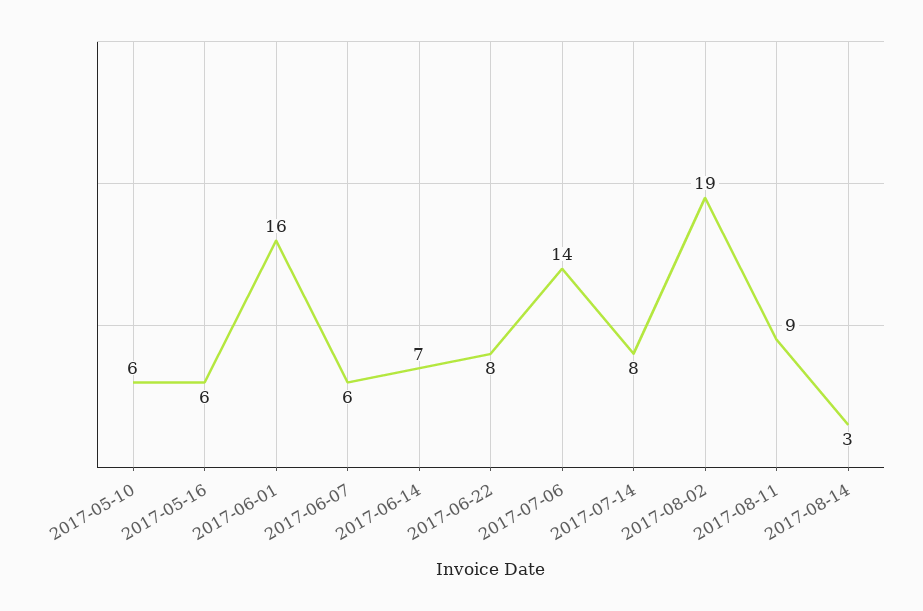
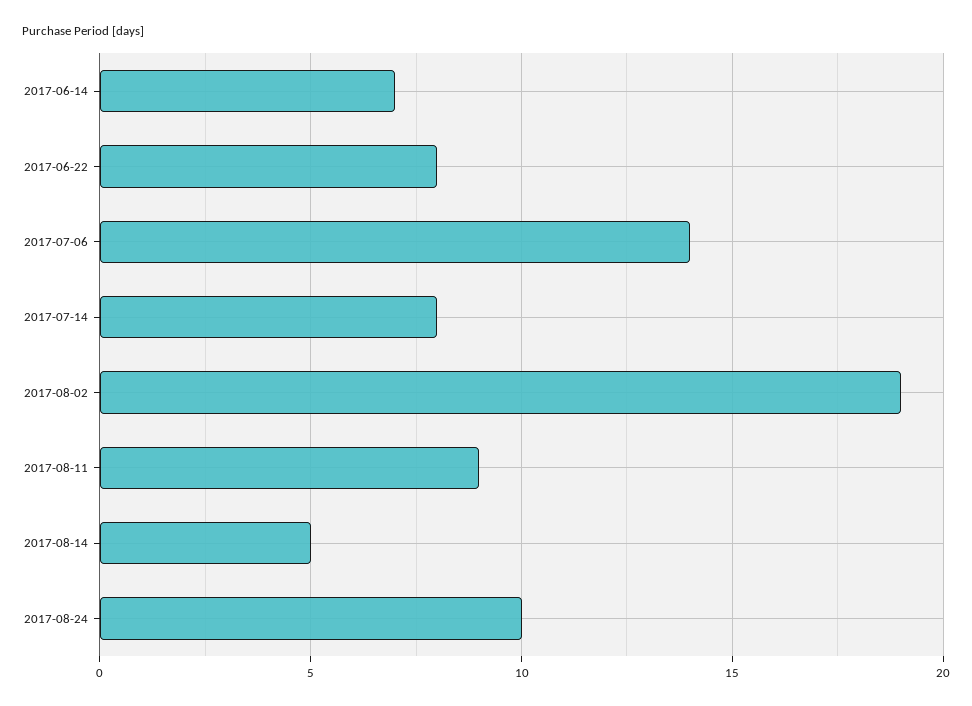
2017-05-10: 6 -> none
2017-05-16: 6 -> none
2017-06-01: 16 -> none
2017-06-07: 6 -> none
2017-08-14: 3 -> 5
2017-08-24: none -> 10

